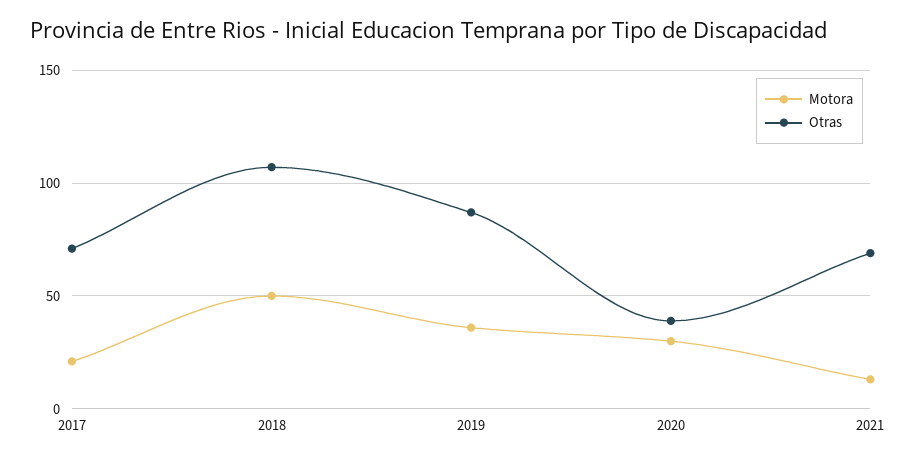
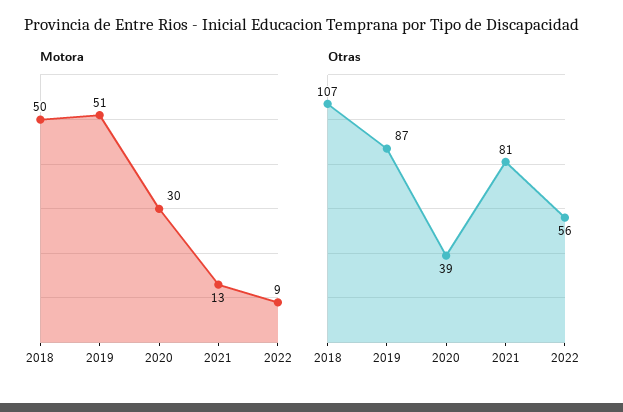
Motora, 2017: 20 -> none
Otras, 2017: 70 -> none
Motora, 2019: 35 -> 51
Otras, 2021: 70 -> 81
Motora, 2022: none -> 9
Otras, 2022: none -> 56

